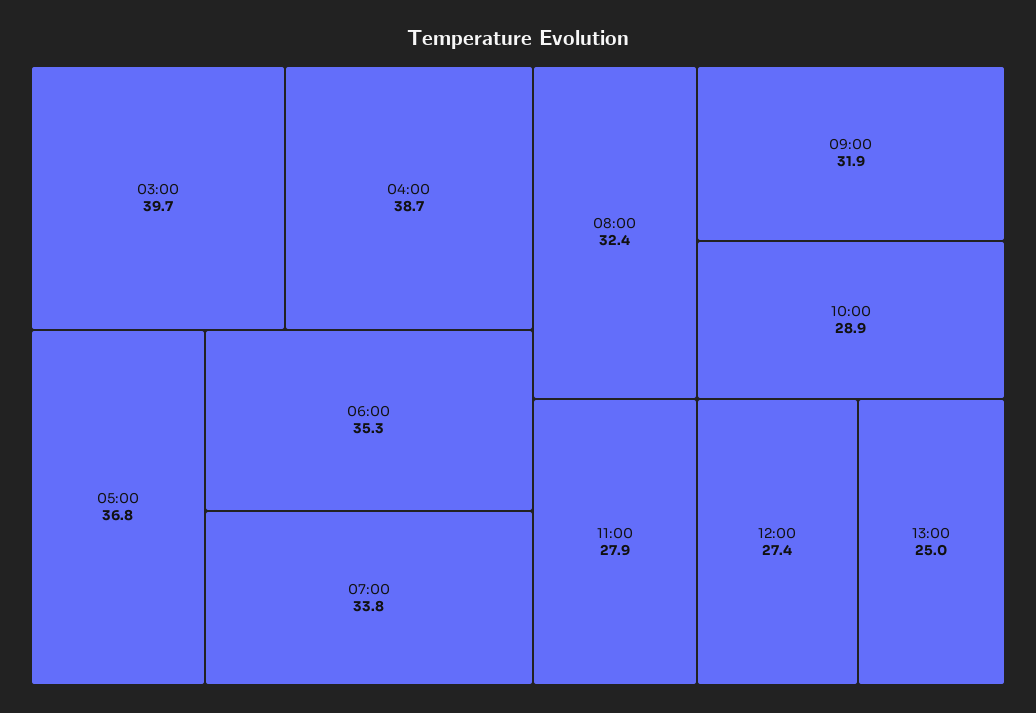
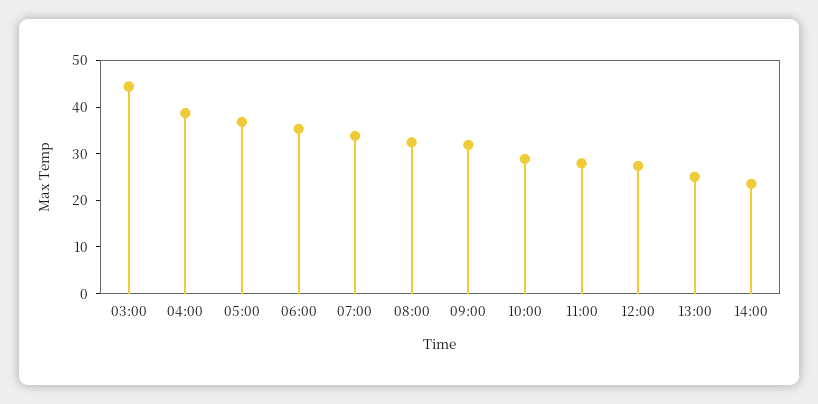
03:00: 39.7 -> 44
14:00: none -> 24

